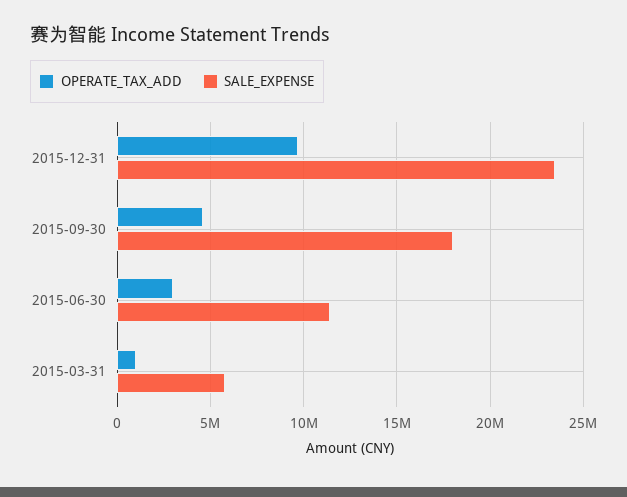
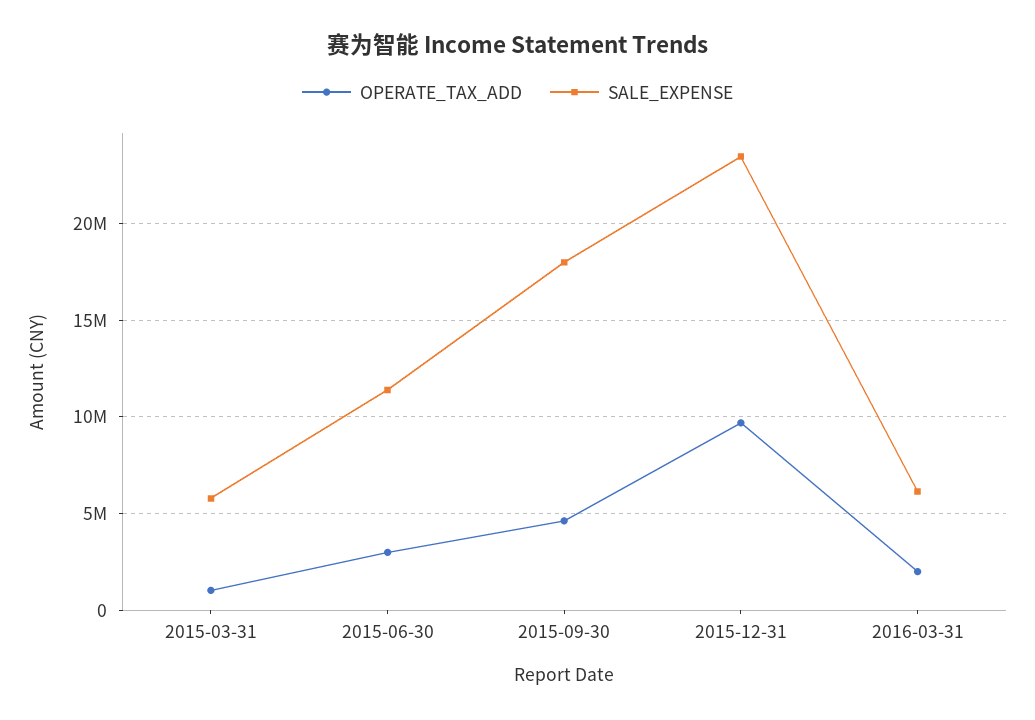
OPERATE_TAX_ADD, 2016-03-31: none -> 2000000
SALE_EXPENSE, 2016-03-31: none -> 6000000

